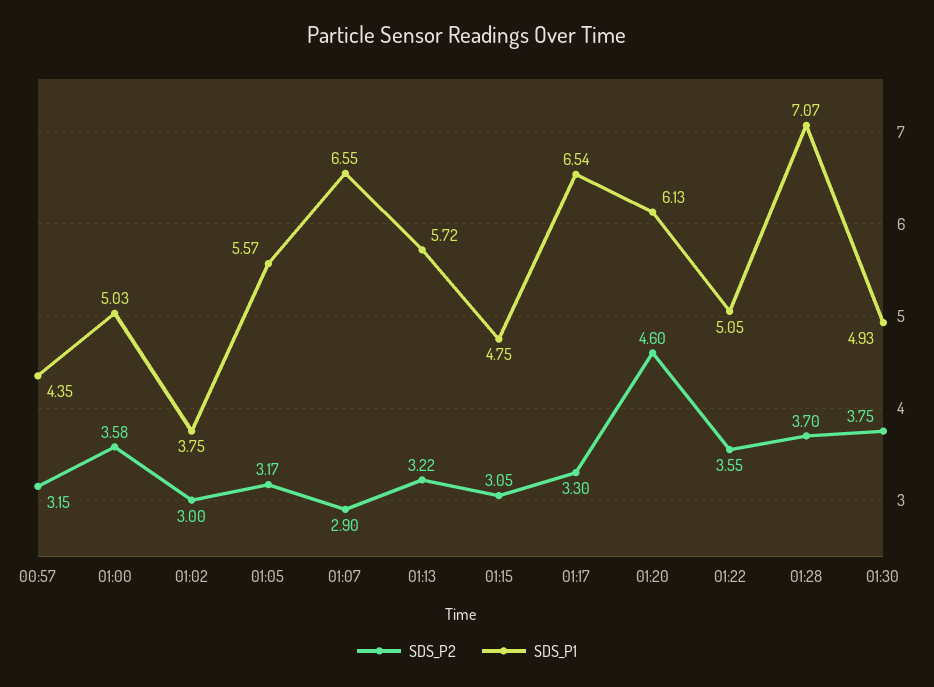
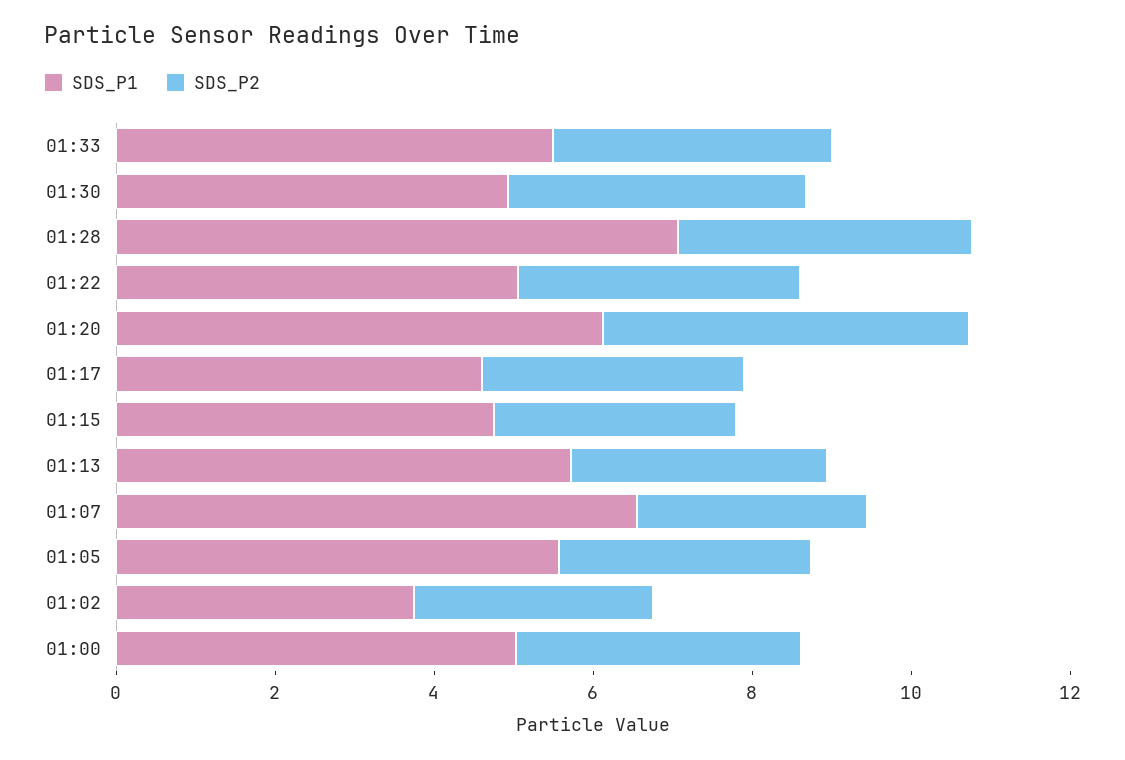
SDS_P2, 00:57: 3.15 -> none
SDS_P1, 00:57: 4.35 -> none
SDS_P1, 01:17: 6.54 -> 4.5
SDS_P1, 01:33: none -> 5.5
SDS_P2, 01:33: none -> 3.5

